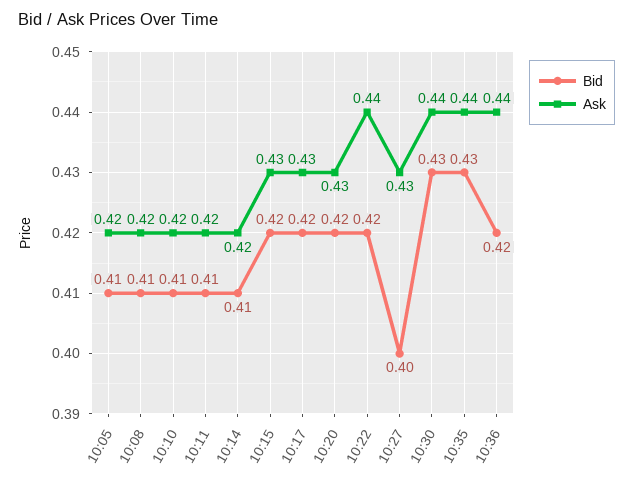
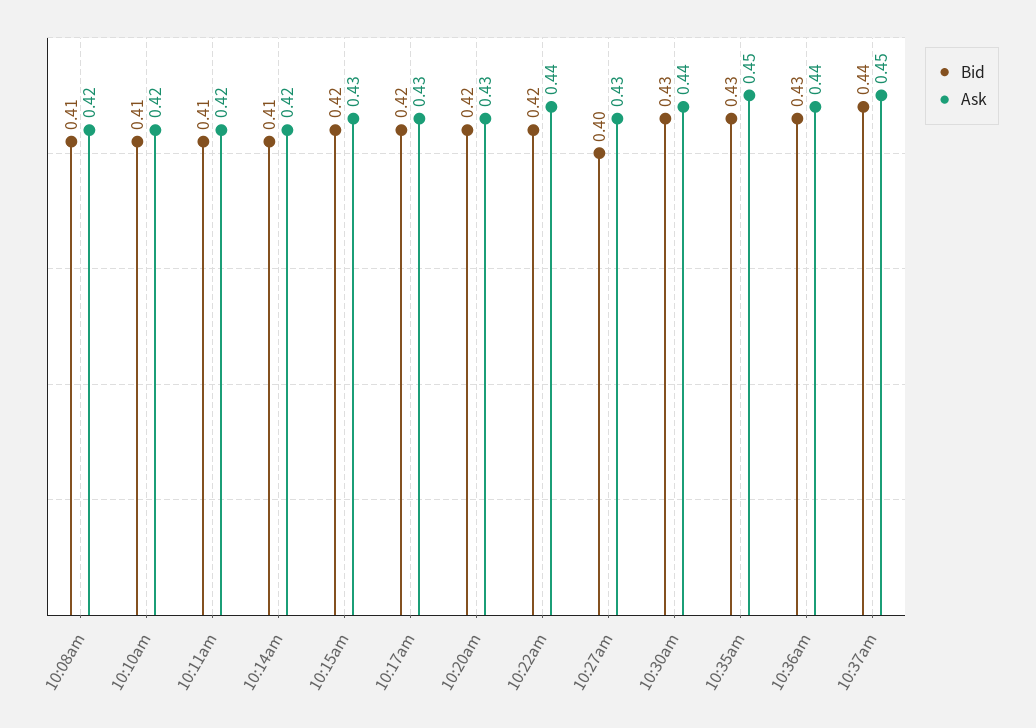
Bid, 10:05: 0.41 -> none
Ask, 10:05: 0.42 -> none
Ask, 10:35: 0.44 -> 0.45
Bid, 10:36: 0.42 -> 0.43
Bid, 10:37am: none -> 0.44
Ask, 10:37am: none -> 0.45

